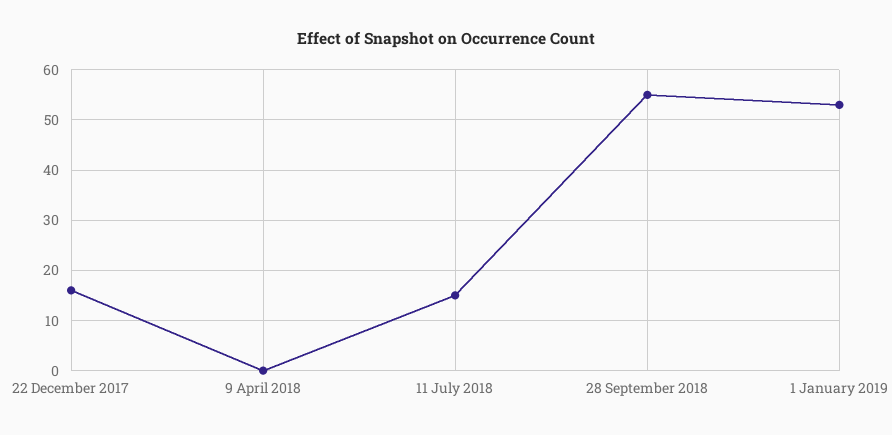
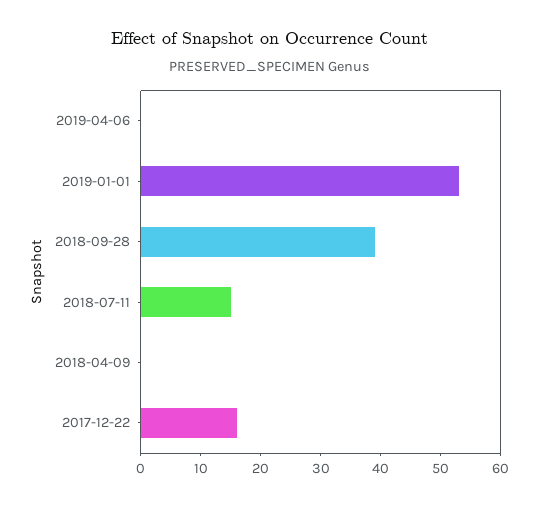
28 September 2018: 55 -> 40
2019-04-06: none -> 0

